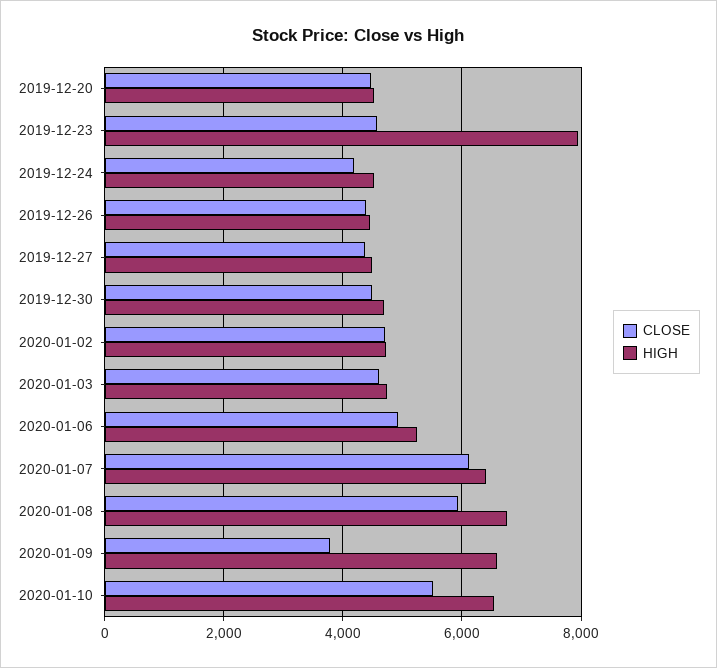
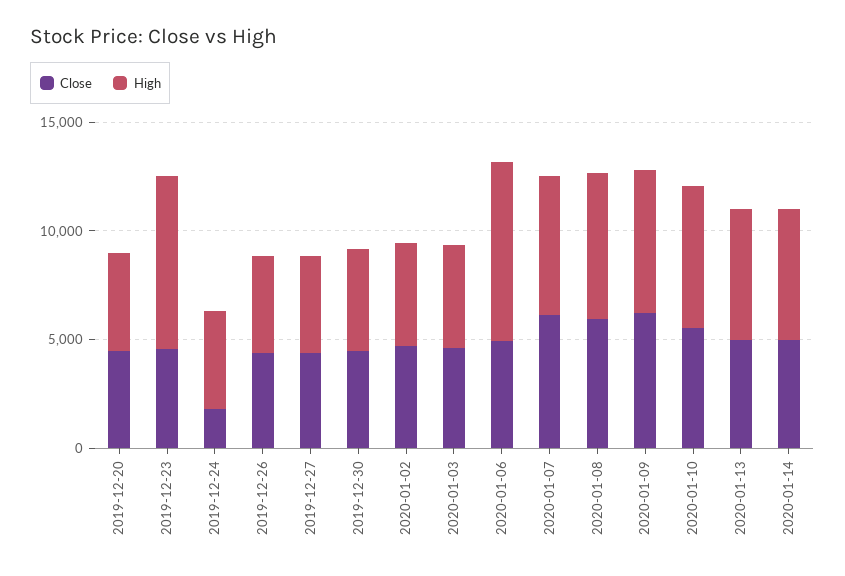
CLOSE, 2019-12-24: 4200 -> 2000
HIGH, 2020-01-06: 5200 -> 8000
CLOSE, 2020-01-09: 3800 -> 6000
CLOSE, 2020-01-13: none -> 5000
HIGH, 2020-01-13: none -> 6000
CLOSE, 2020-01-14: none -> 5000
HIGH, 2020-01-14: none -> 6000

